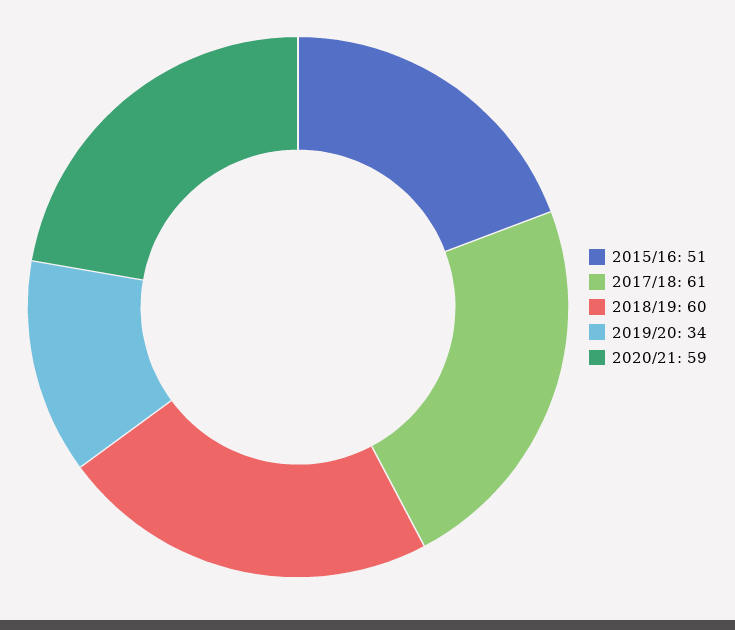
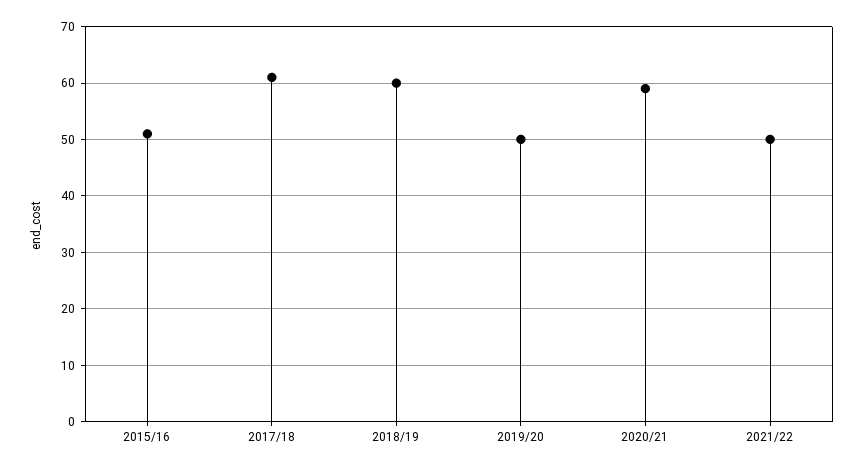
2019/20: 34 -> 50
2021/22: none -> 50

